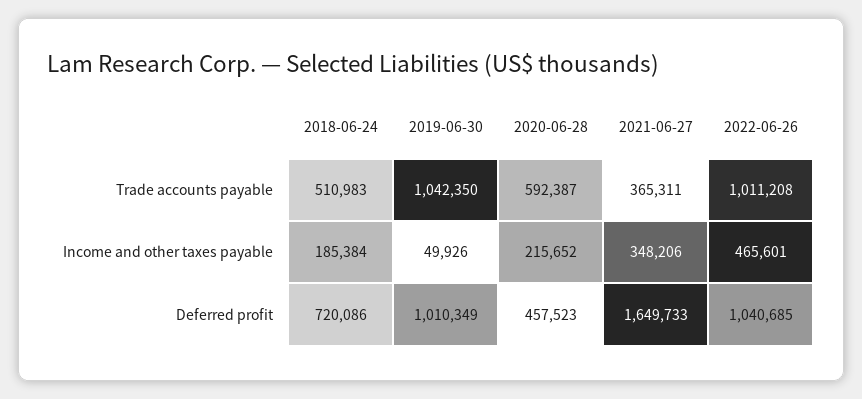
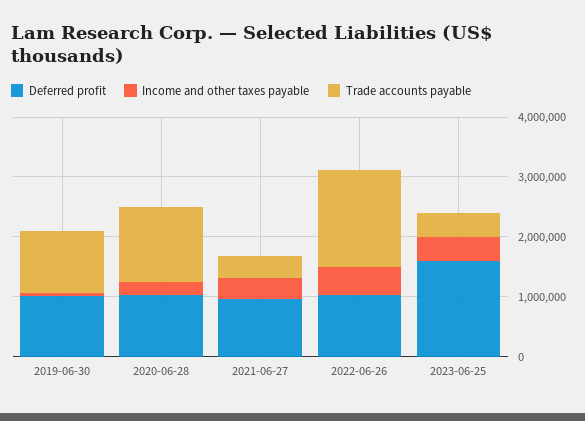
Trade accounts payable, 2018-06-24: 510983 -> none
Trade accounts payable, 2020-06-28: 592387 -> 1200000
Trade accounts payable, 2022-06-26: 1011208 -> 1600000
Income and other taxes payable, 2018-06-24: 185384 -> none
Deferred profit, 2018-06-24: 720086 -> none
Deferred profit, 2020-06-28: 457523 -> 1000000
Deferred profit, 2021-06-27: 1649733 -> 1000000
Deferred profit, 2023-06-25: none -> 1600000
Income and other taxes payable, 2023-06-25: none -> 400000
Trade accounts payable, 2023-06-25: none -> 400000

